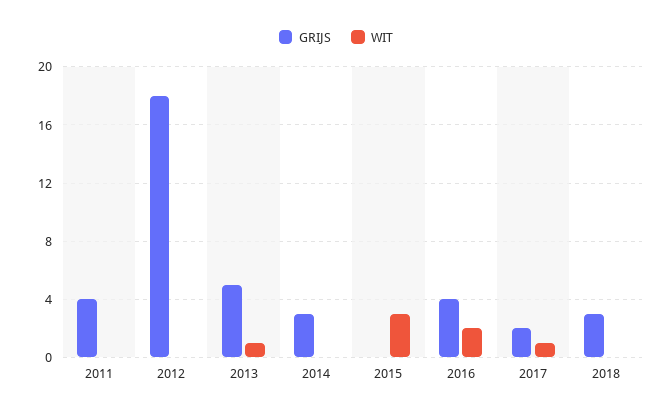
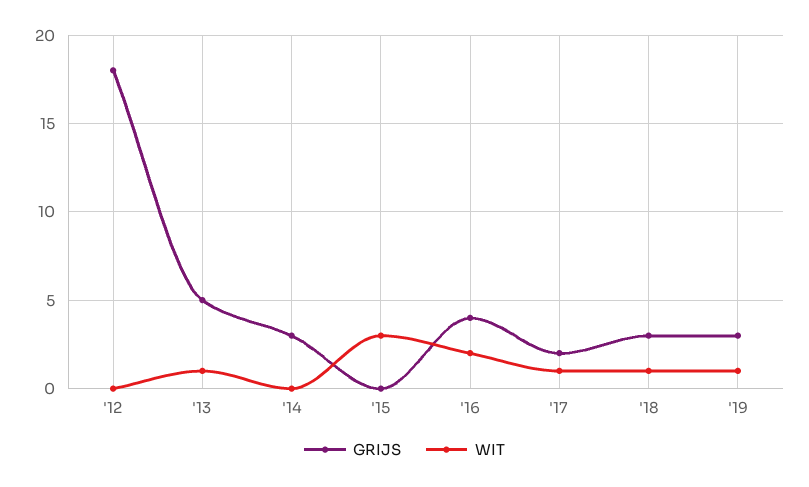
GRIJS, 2011: 4 -> none
WIT, 2011: 0 -> none
WIT, 2018: 0 -> 1
GRIJS, '19: none -> 3
WIT, '19: none -> 1

